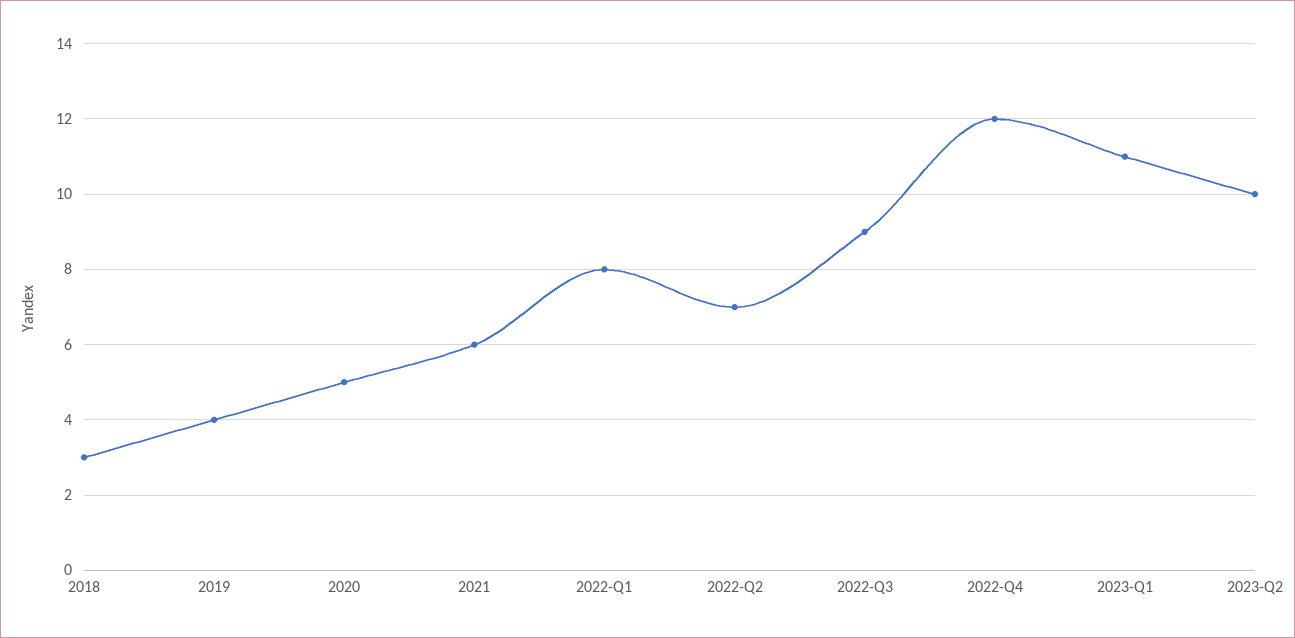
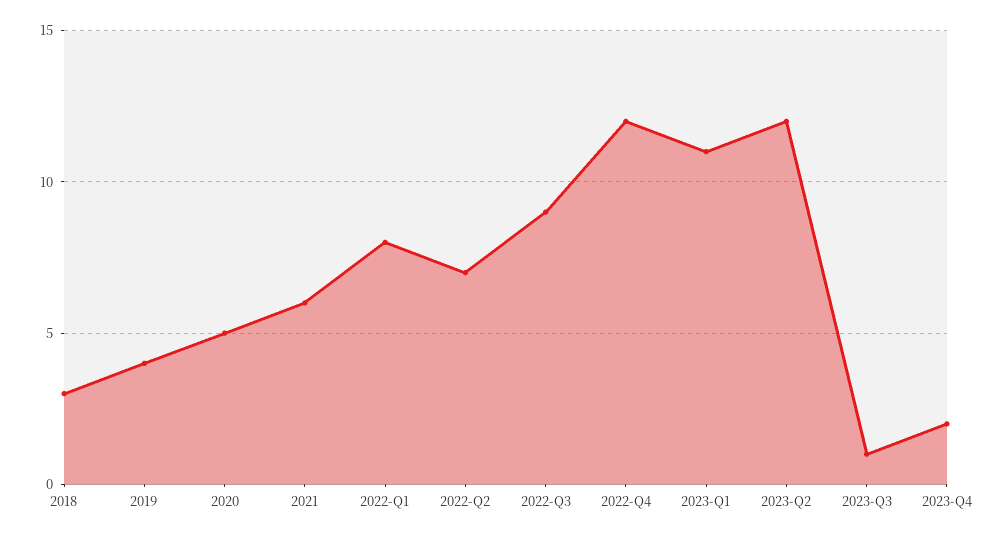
2023-Q2: 10 -> 12
2023-Q3: none -> 1
2023-Q4: none -> 2

